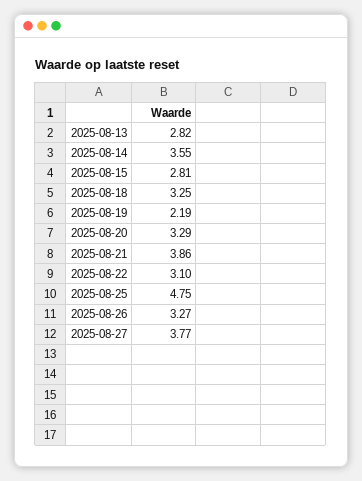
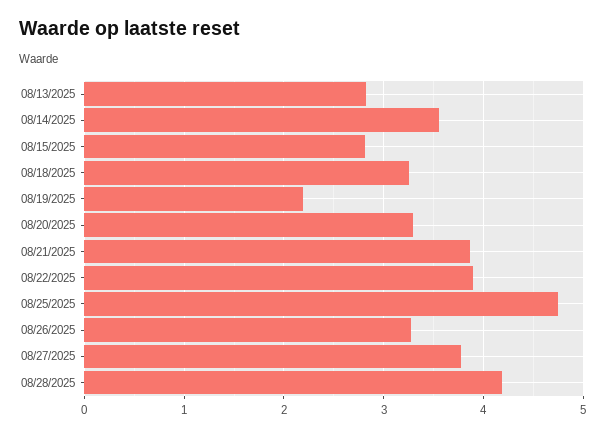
2025-08-22: 3.1 -> 3.9
08/28/2025: none -> 4.2

